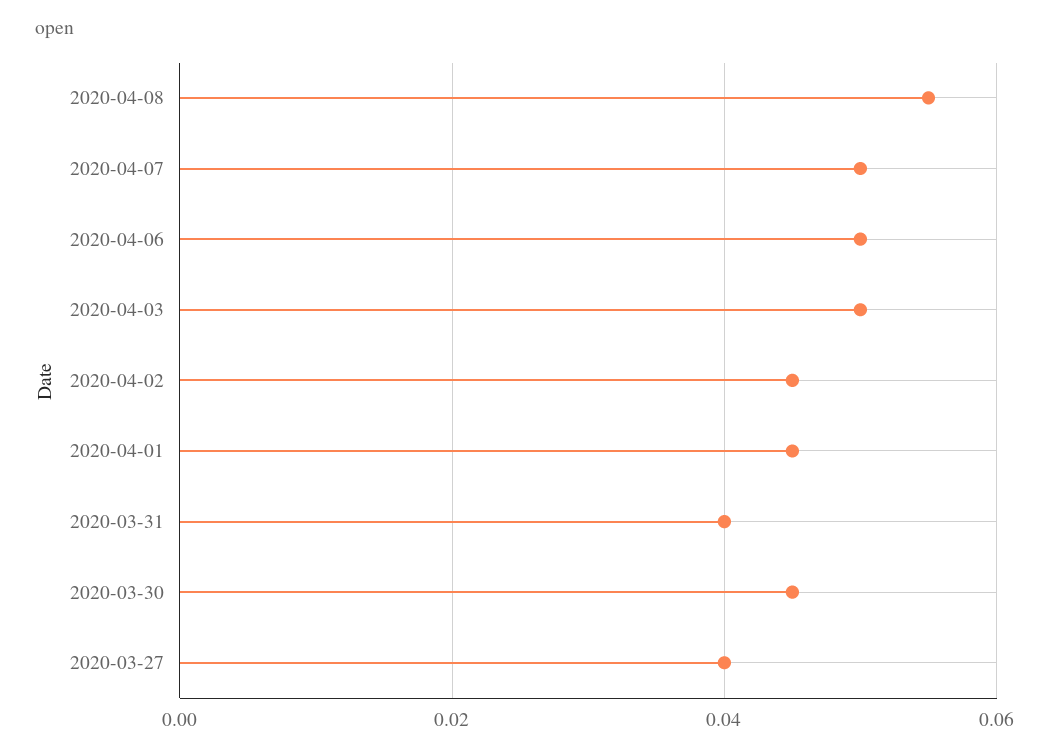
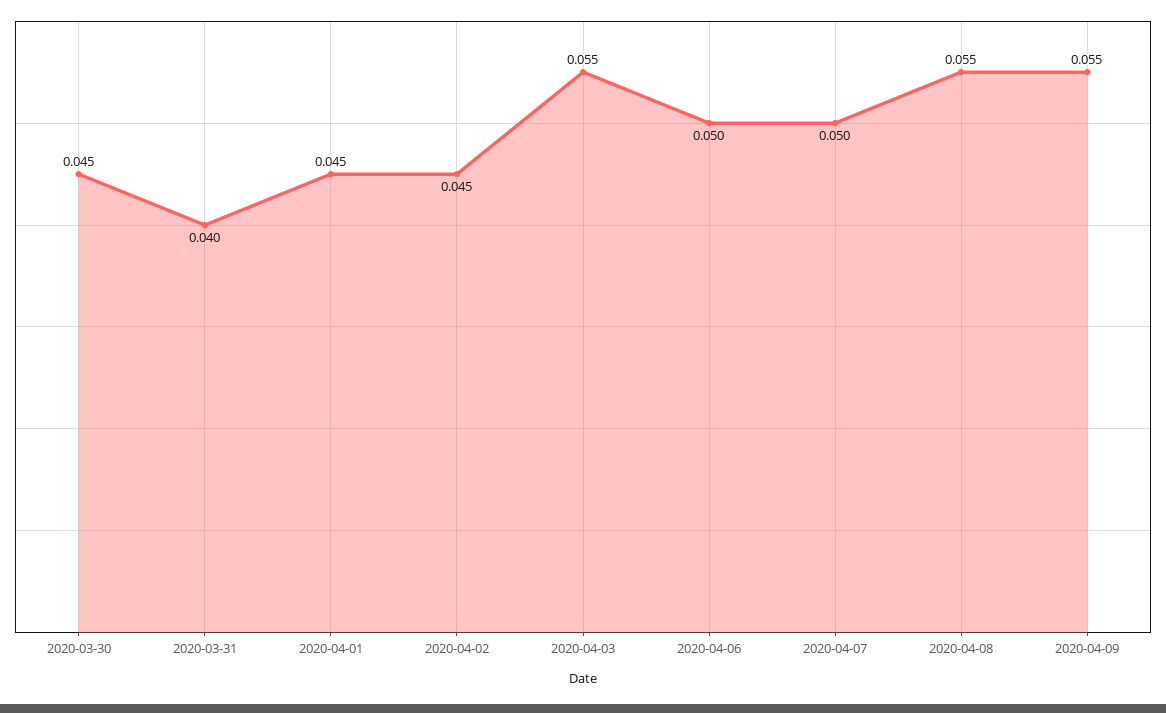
2020-04-03: 0.05 -> 0.055
2020-03-27: 0.04 -> none
2020-04-09: none -> 0.055

